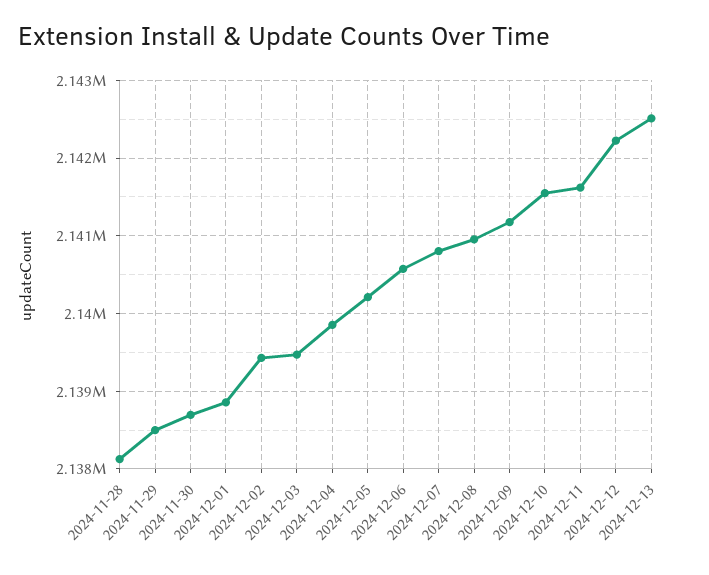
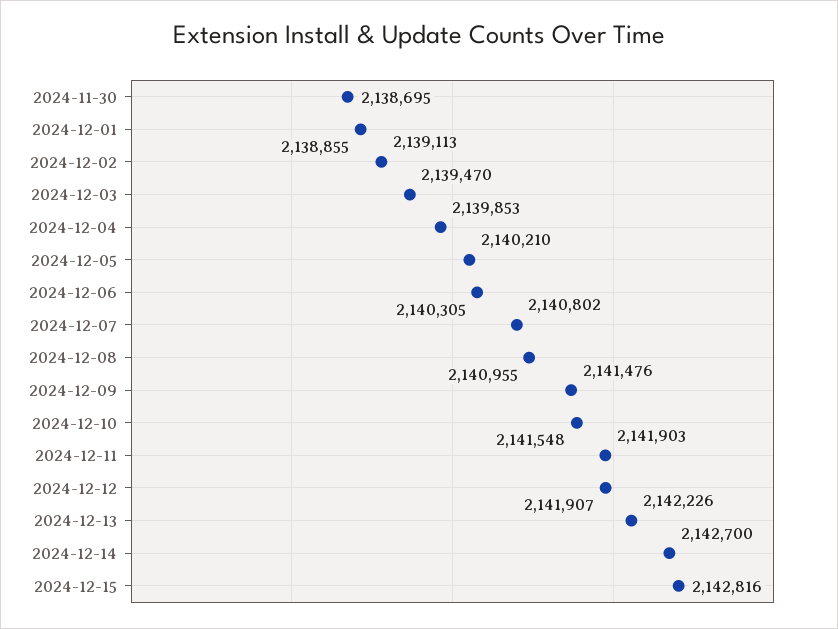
2024-11-28: 2138100 -> none
2024-11-29: 2138500 -> none
2024-12-02: 2139400 -> 2139113
2024-12-06: 2140600 -> 2140305
2024-12-09: 2141200 -> 2141476
2024-12-11: 2141600 -> 2141903
2024-12-12: 2142200 -> 2141907
2024-12-13: 2142500 -> 2142226
2024-12-14: none -> 2142700
2024-12-15: none -> 2142816

